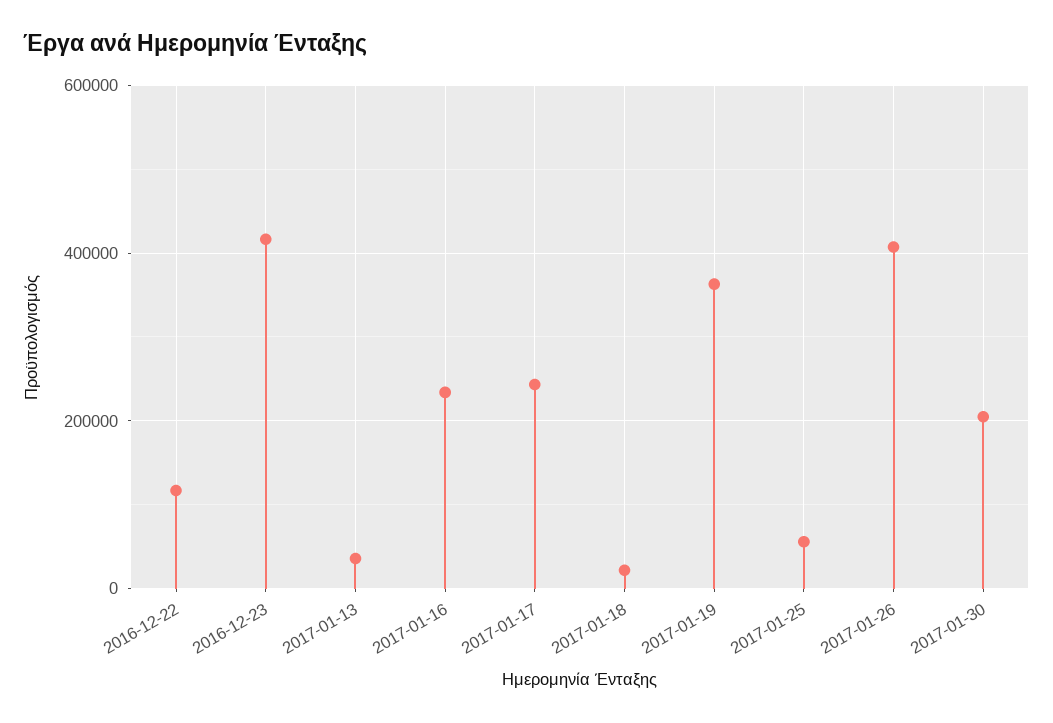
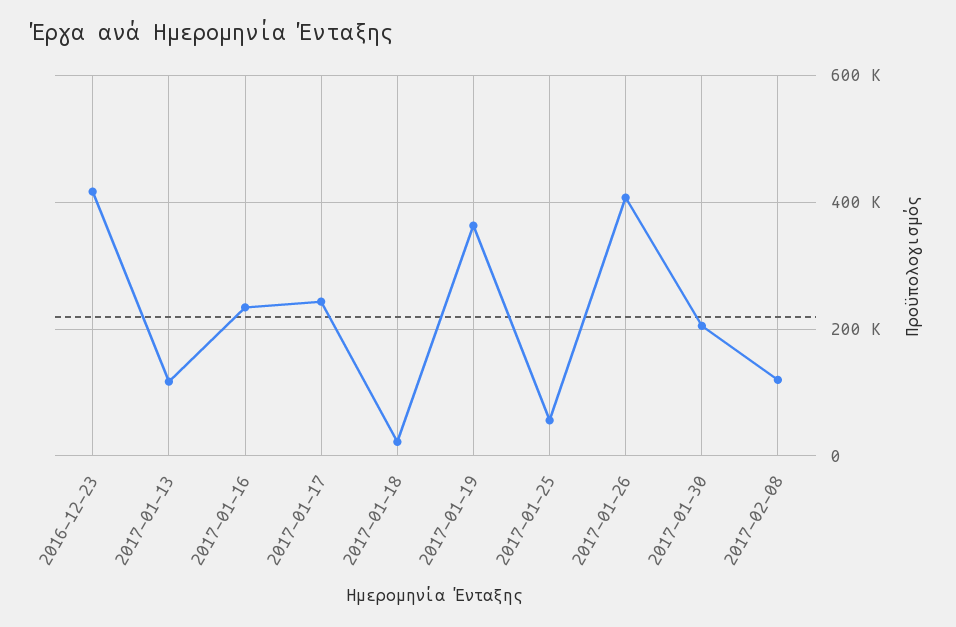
2016-12-22: 120000 -> none
2017-01-13: 40000 -> 120000
2017-02-08: none -> 120000

